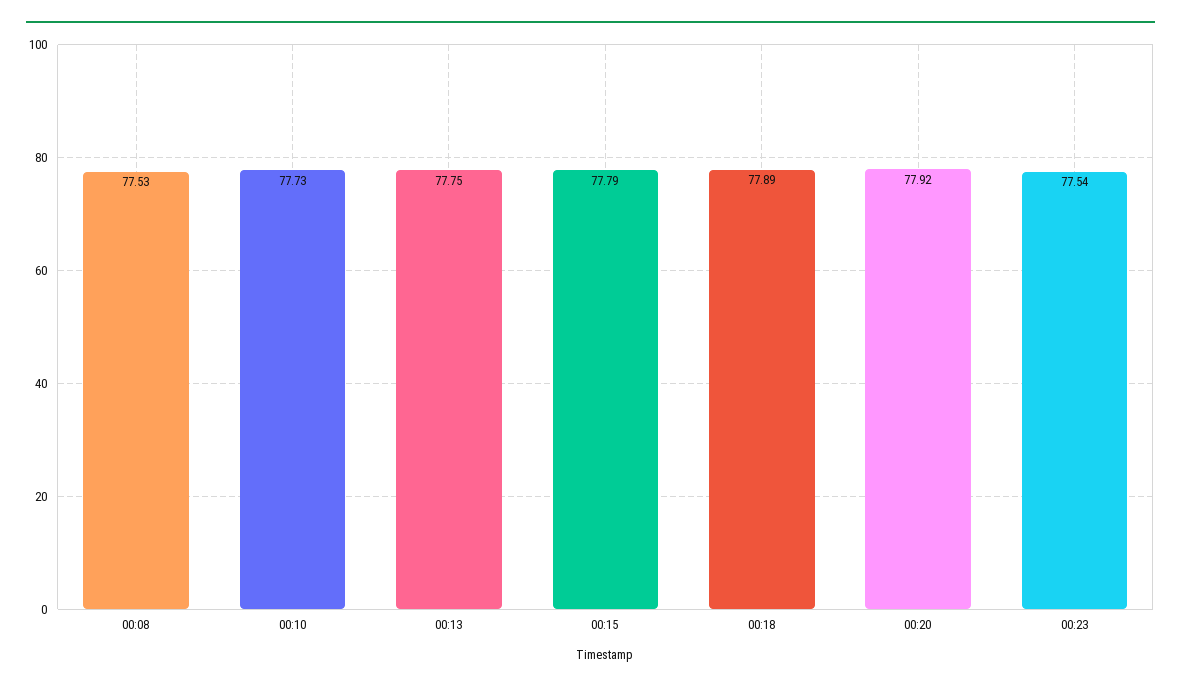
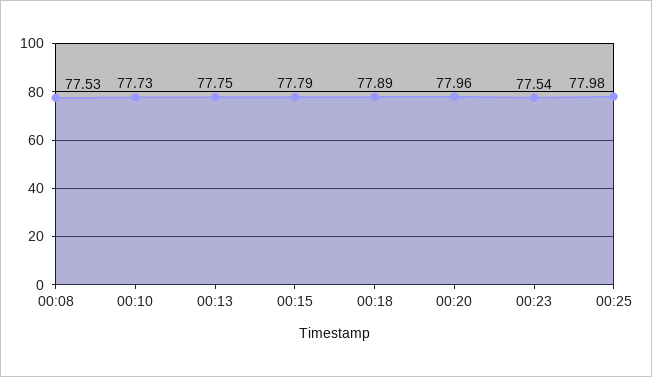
00:20: 77.92 -> 77.96
00:25: none -> 77.98

